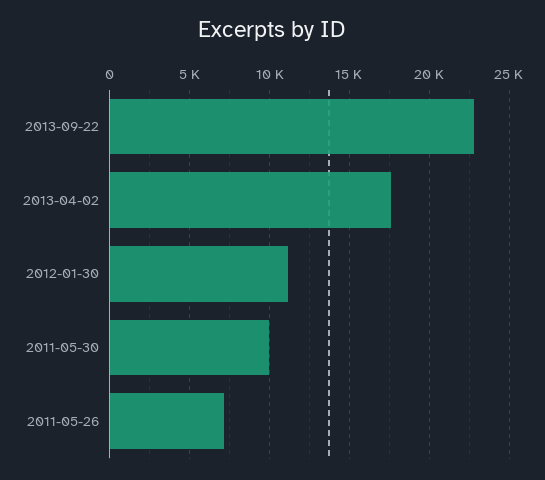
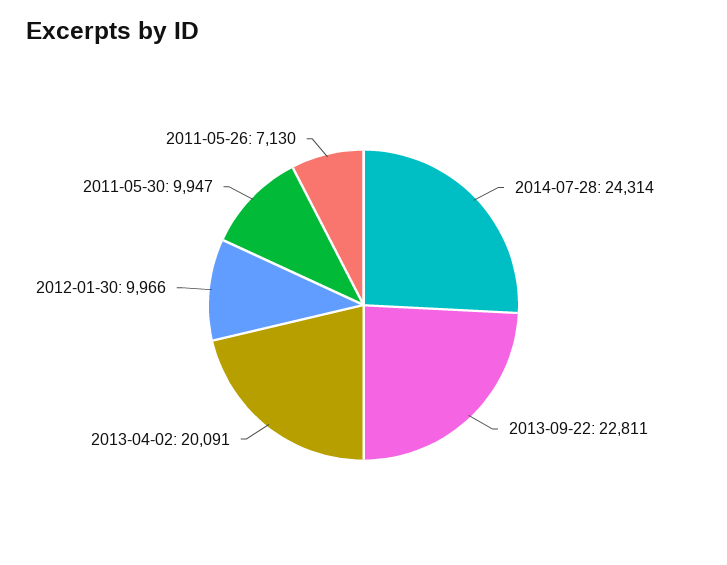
2013-04-02: 17500 -> 20091
2012-01-30: 11000 -> 9966
2014-07-28: none -> 24314

